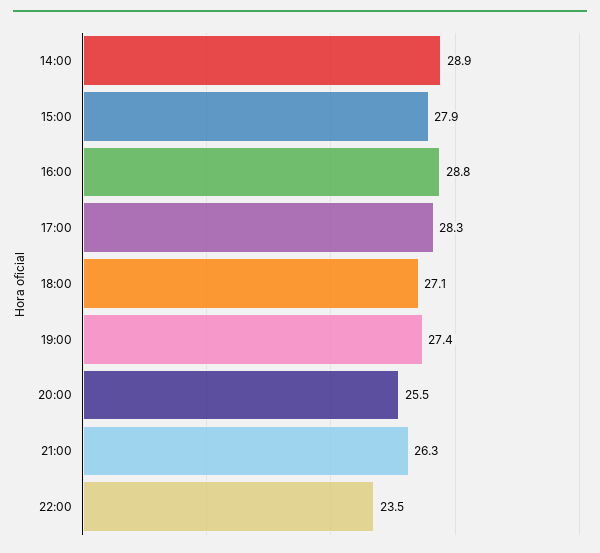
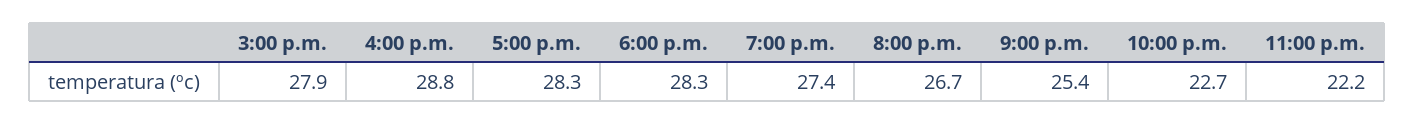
14:00: 28.9 -> none
18:00: 27.1 -> 28.3
20:00: 25.5 -> 26.7
21:00: 26.3 -> 25.4
22:00: 23.5 -> 22.7
11:00 p.m.: none -> 22.2

